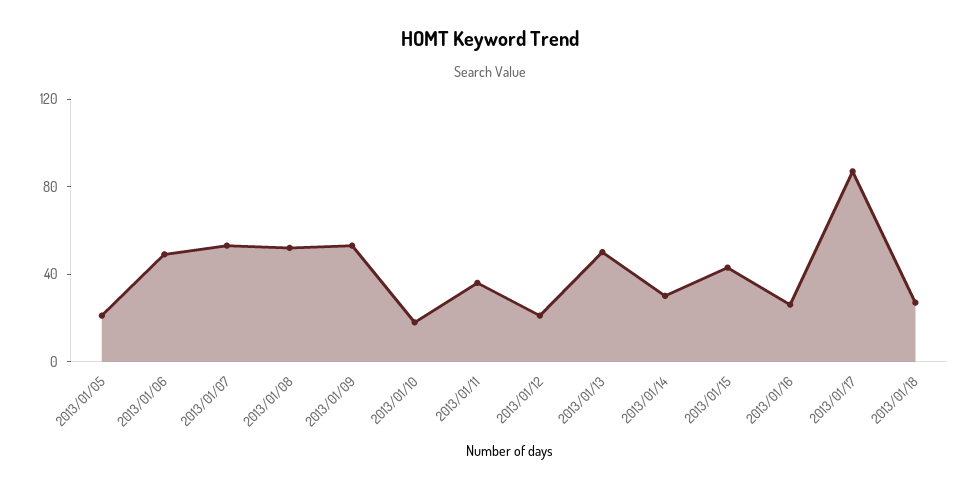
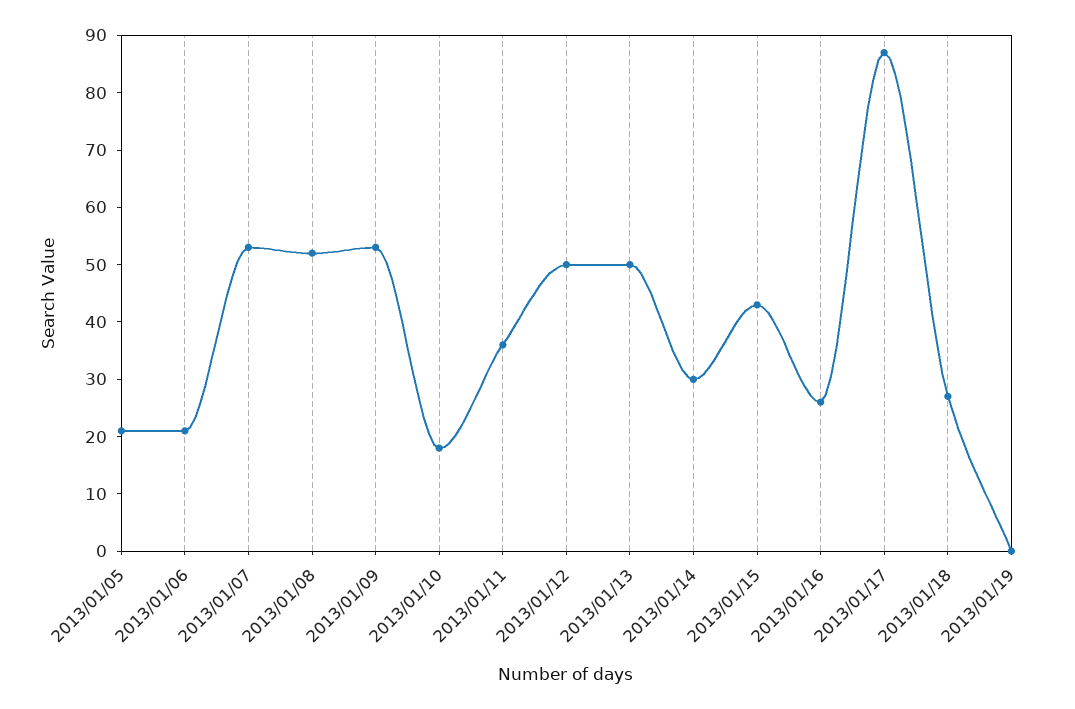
2013/01/06: 50 -> 20
2013/01/12: 20 -> 50
2013/01/19: none -> 0

